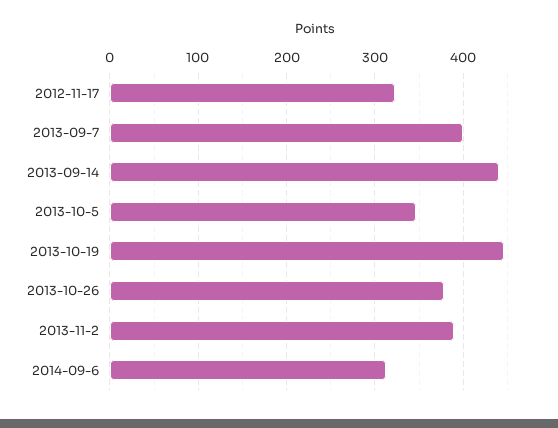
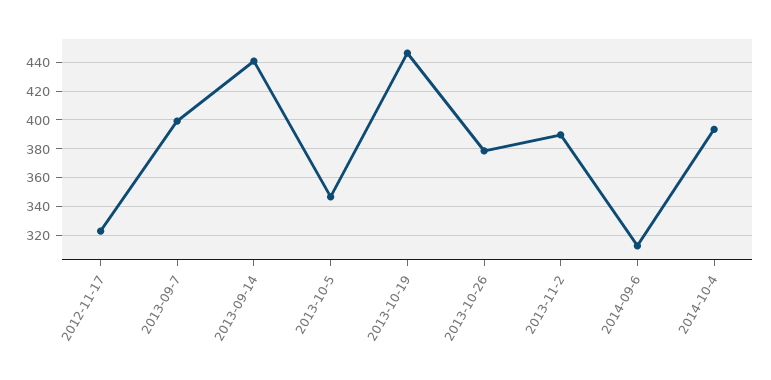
2014-10-4: none -> 395

